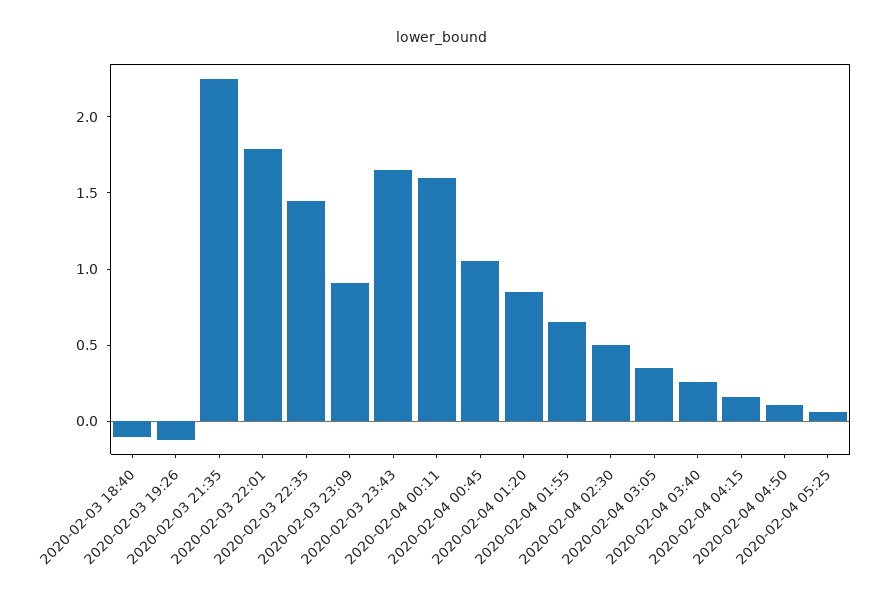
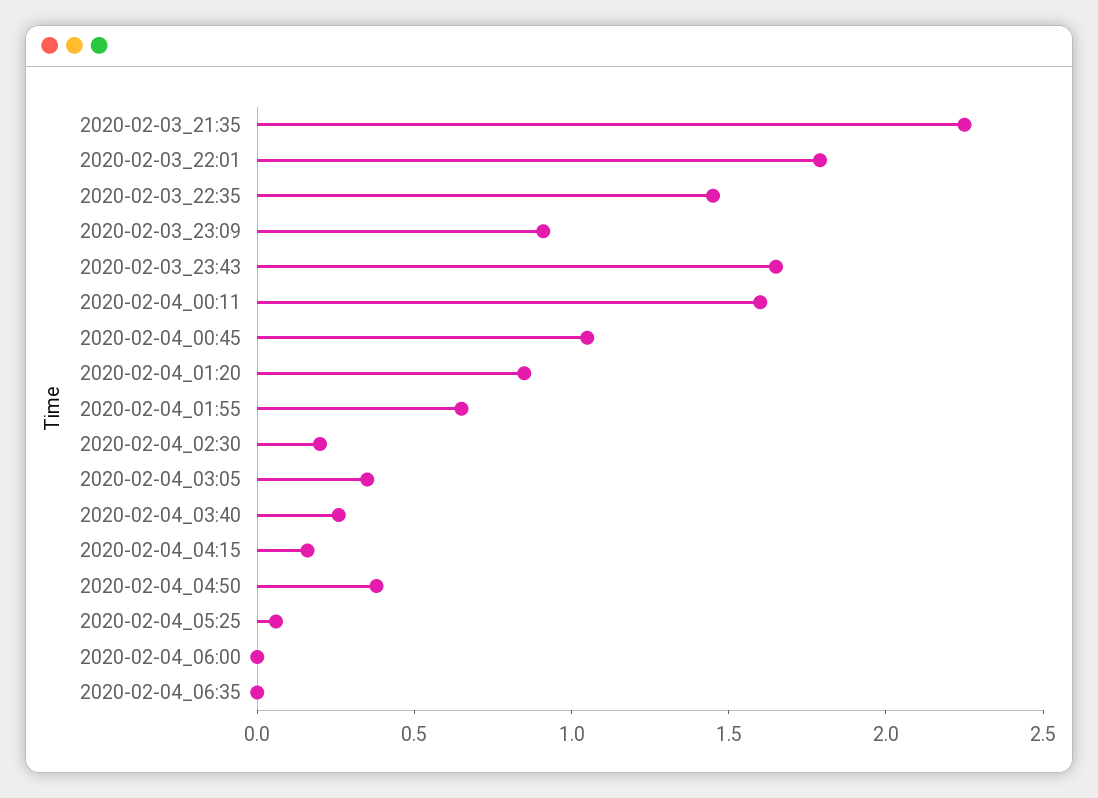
2020-02-03 18:40: -0.1 -> none
2020-02-03 19:26: -0.1 -> none
2020-02-04 02:30: 0.5 -> 0.2
2020-02-04 04:50: 0.1 -> 0.4
2020-02-04_06:00: none -> 0
2020-02-04_06:35: none -> 0

